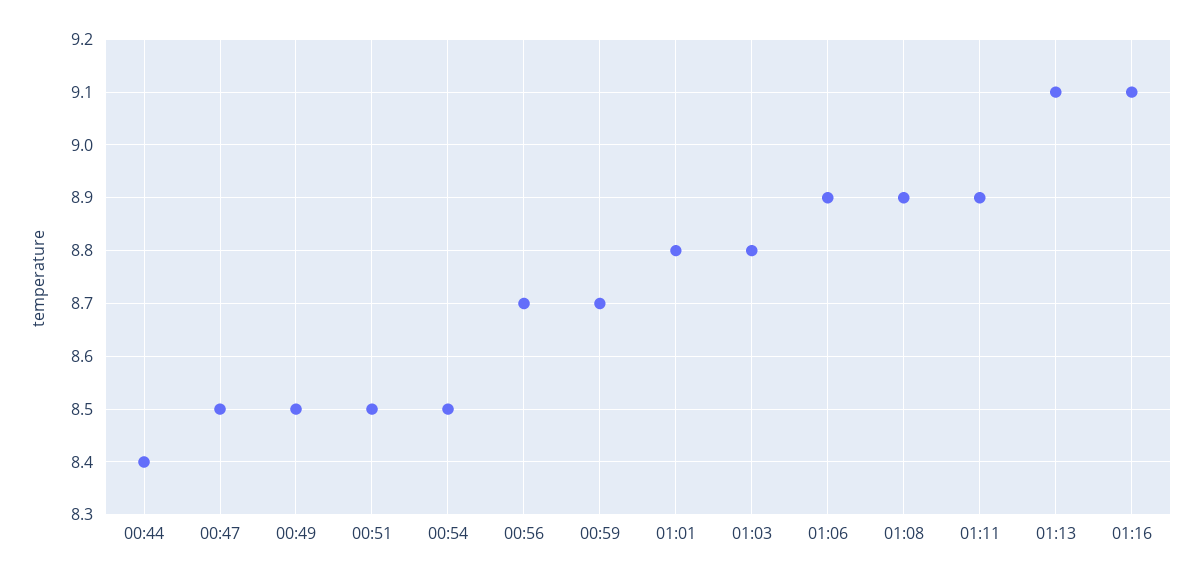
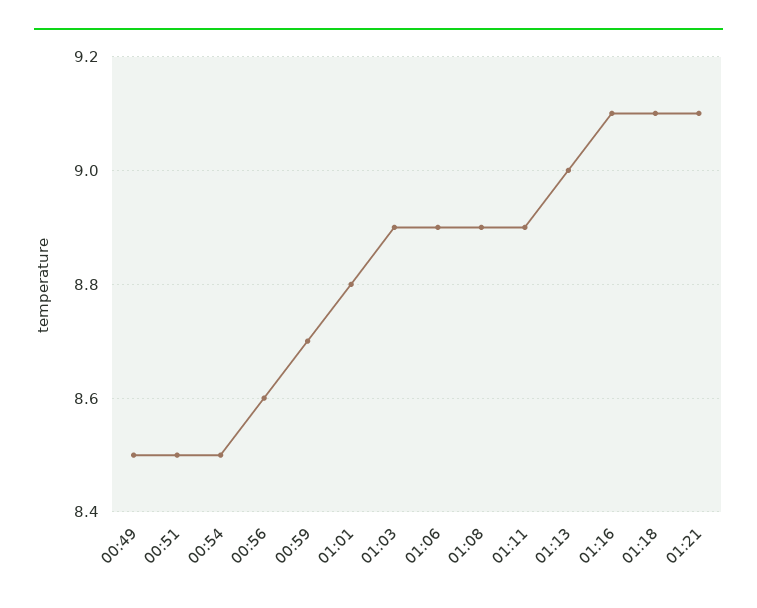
00:44: 8.4 -> none
00:47: 8.5 -> none
00:56: 8.7 -> 8.6
01:03: 8.8 -> 8.9
01:13: 9.1 -> 9
01:18: none -> 9.1
01:21: none -> 9.1

